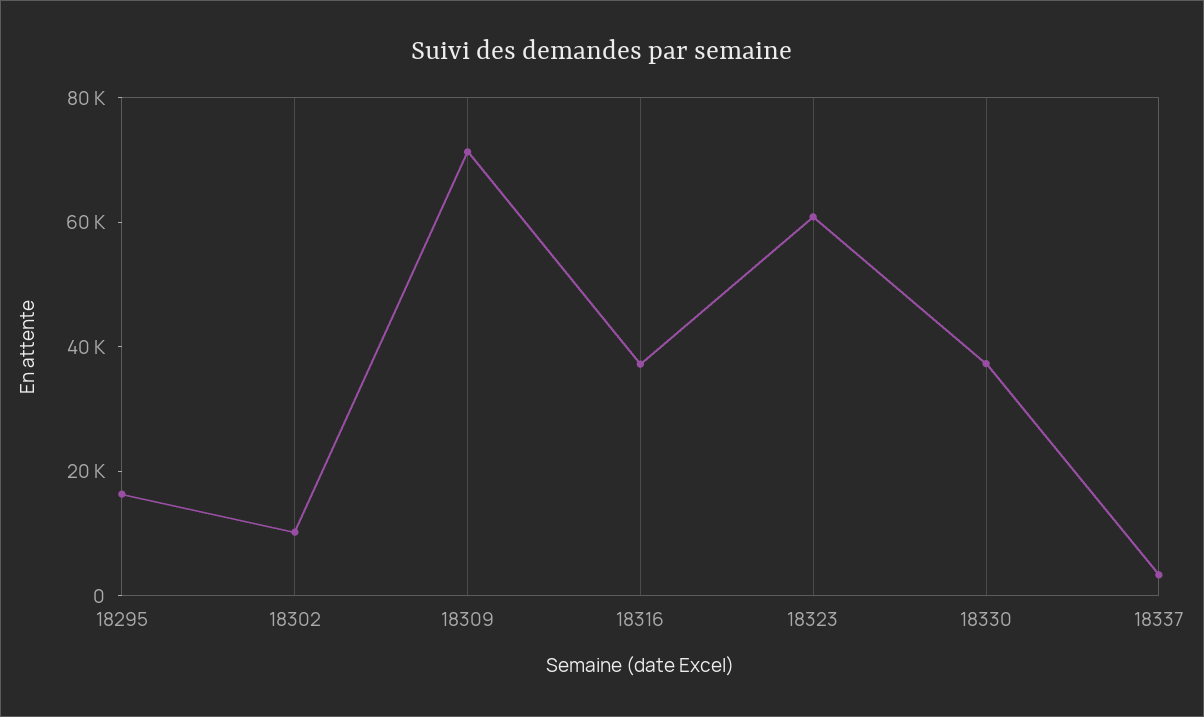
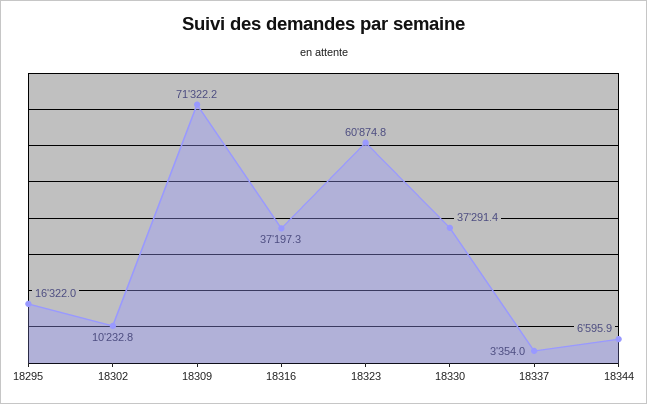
18344: none -> 6595.9

